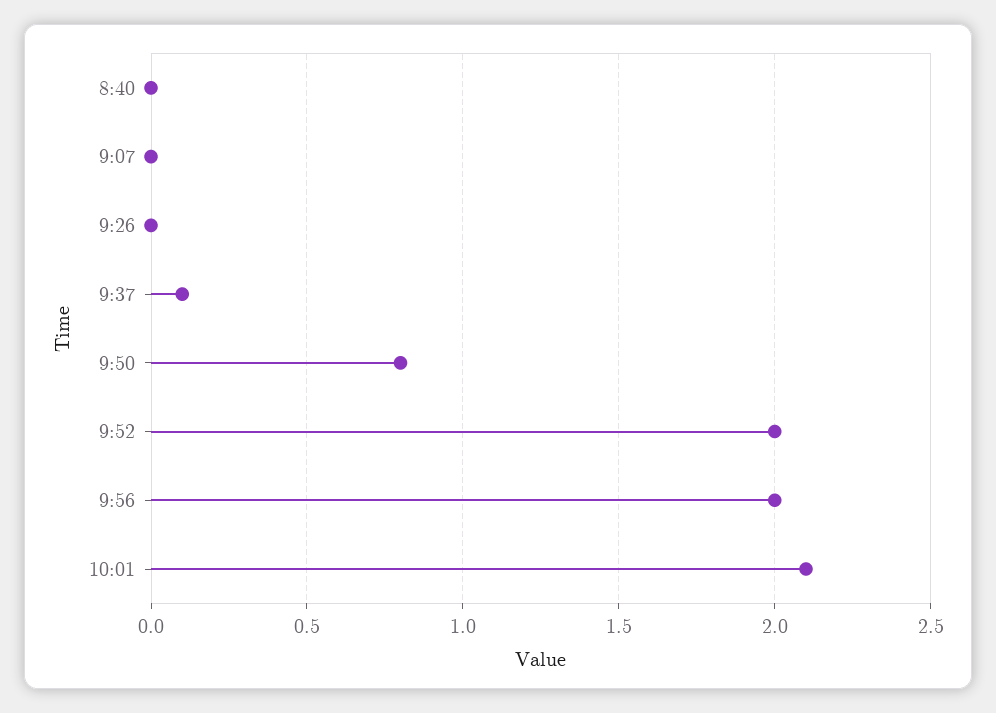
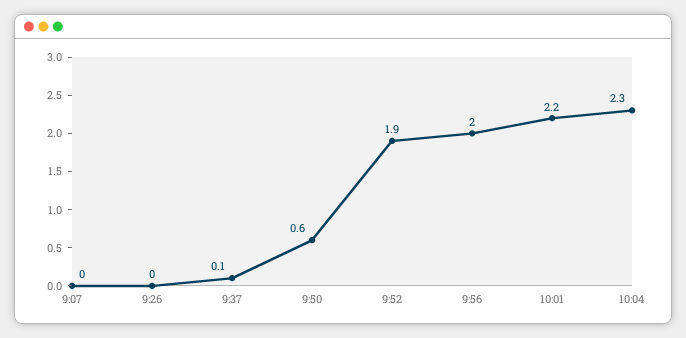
8:40: 0 -> none
9:50: 0.8 -> 0.6
9:52: 2 -> 1.9
10:01: 2.1 -> 2.2
10:04: none -> 2.3

